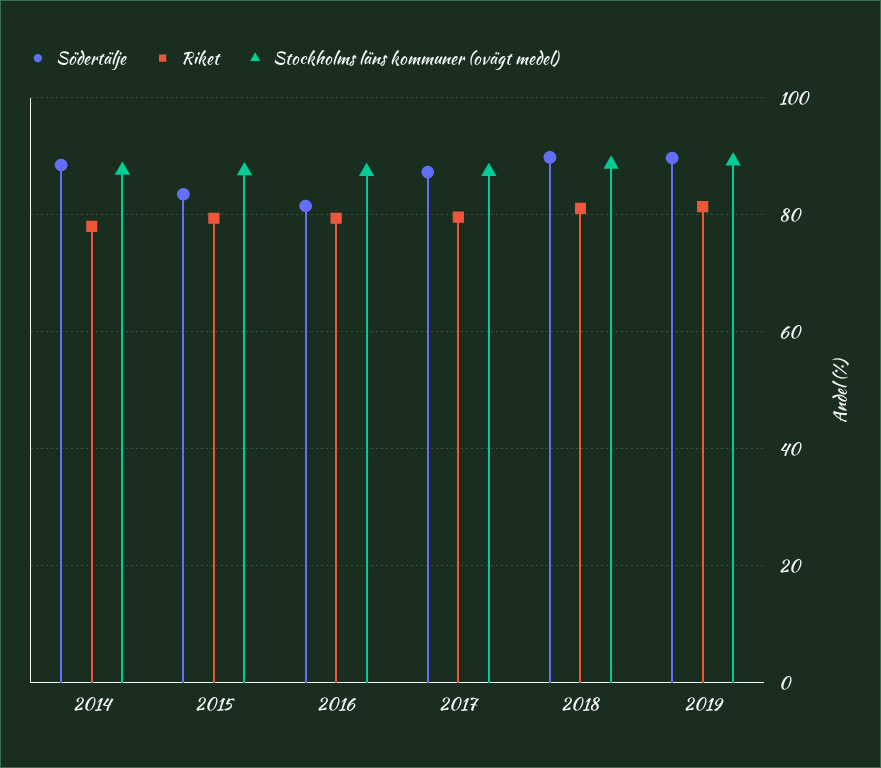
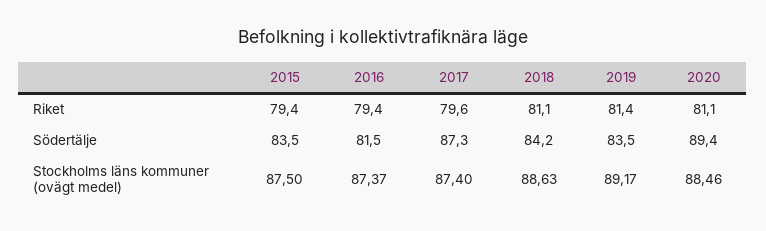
Södertälje, 2014: 88 -> none
Riket, 2014: 78 -> none
Stockholms läns kommuner (ovägt medel), 2014: 88 -> none
Södertälje, 2018: 90 -> 84.2
Södertälje, 2019: 90 -> 83.5
Riket, 2020: none -> 81.1
Södertälje, 2020: none -> 89.4
Stockholms läns kommuner (ovägt medel), 2020: none -> 88.46

